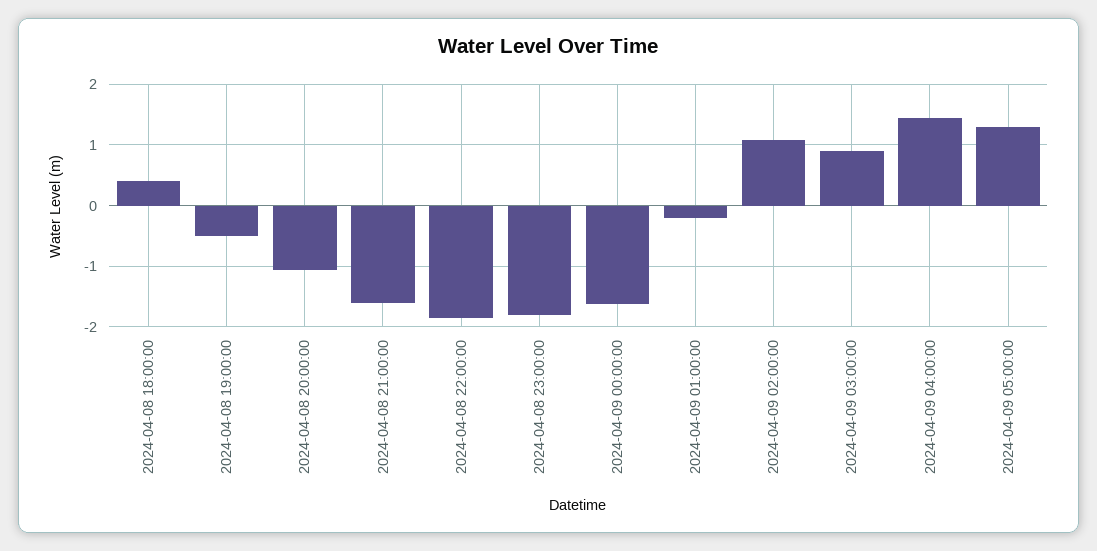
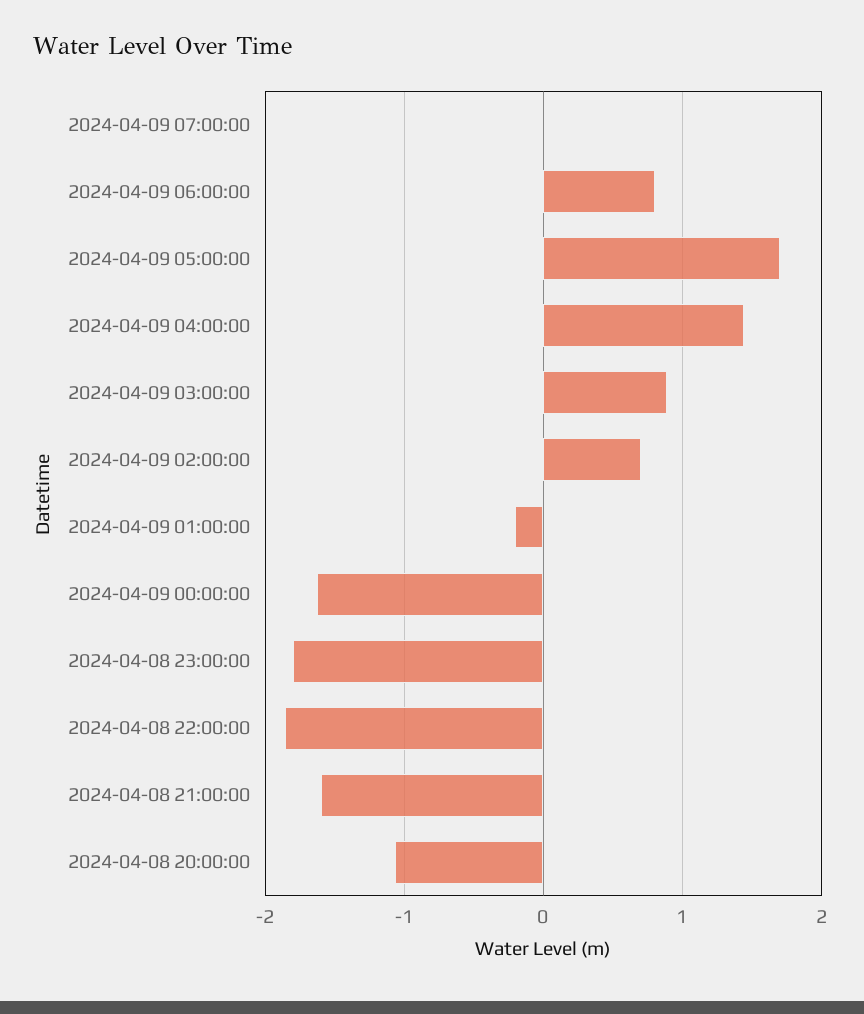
2024-04-08 18:00:00: 0.4 -> none
2024-04-08 19:00:00: -0.5 -> none
2024-04-09 02:00:00: 1.1 -> 0.7
2024-04-09 05:00:00: 1.3 -> 1.7
2024-04-09 07:00:00: none -> 0
2024-04-09 06:00:00: none -> 0.8

